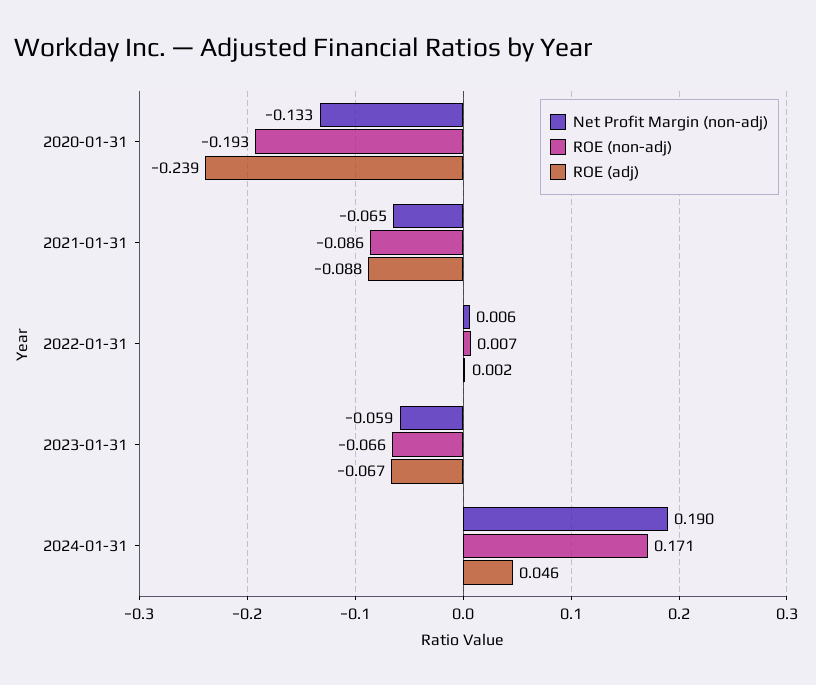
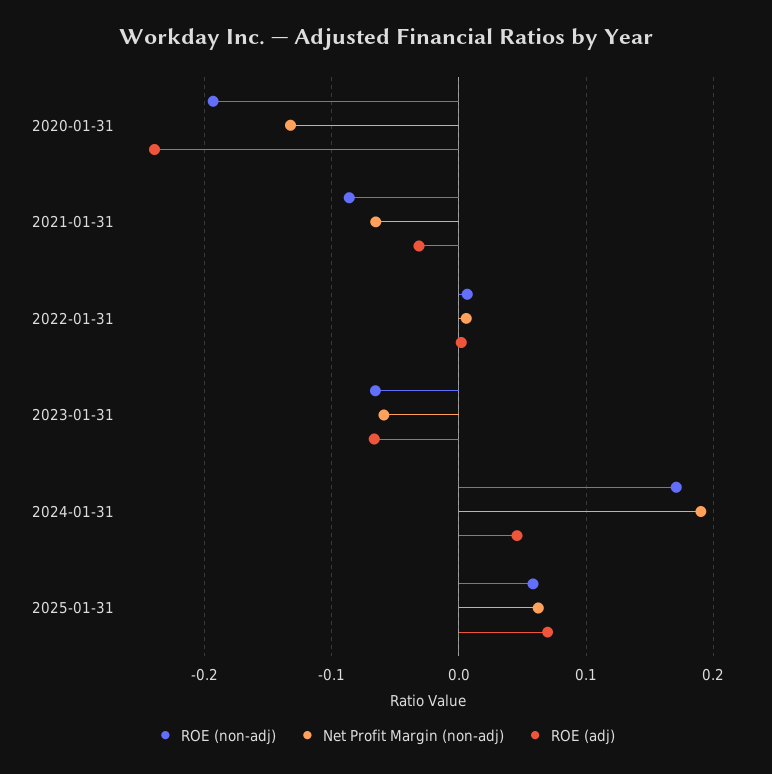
ROE (adj), 2021-01-31: -0.088 -> -0.03
ROE (non-adj), 2025-01-31: none -> 0.06
Net Profit Margin (non-adj), 2025-01-31: none -> 0.06
ROE (adj), 2025-01-31: none -> 0.07

